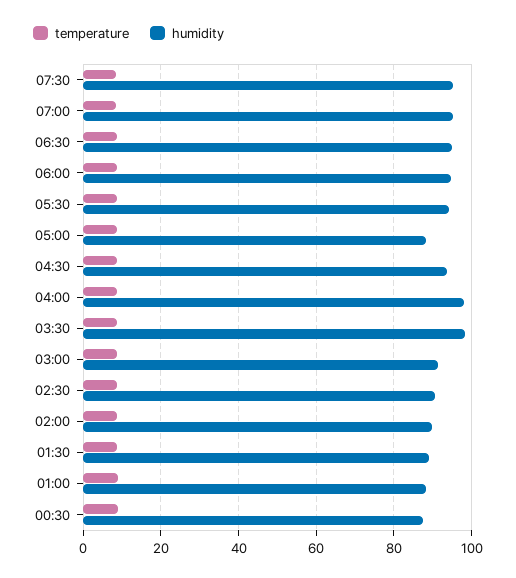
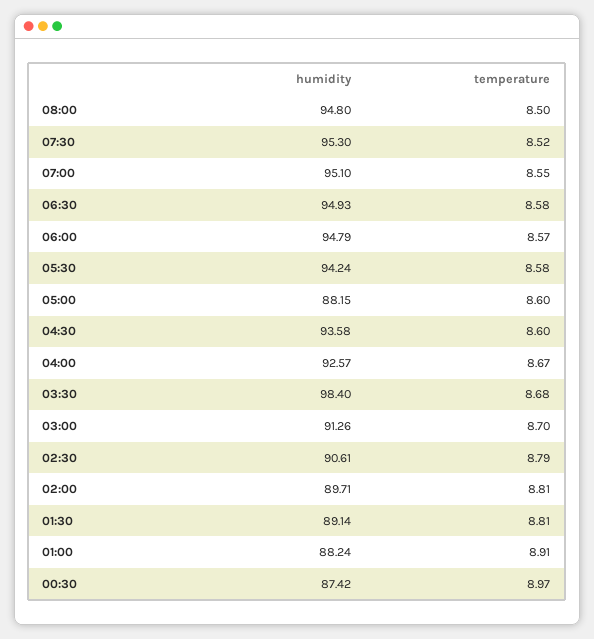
humidity, 04:00: 98 -> 92.57
humidity, 08:00: none -> 94.8
temperature, 08:00: none -> 8.5

